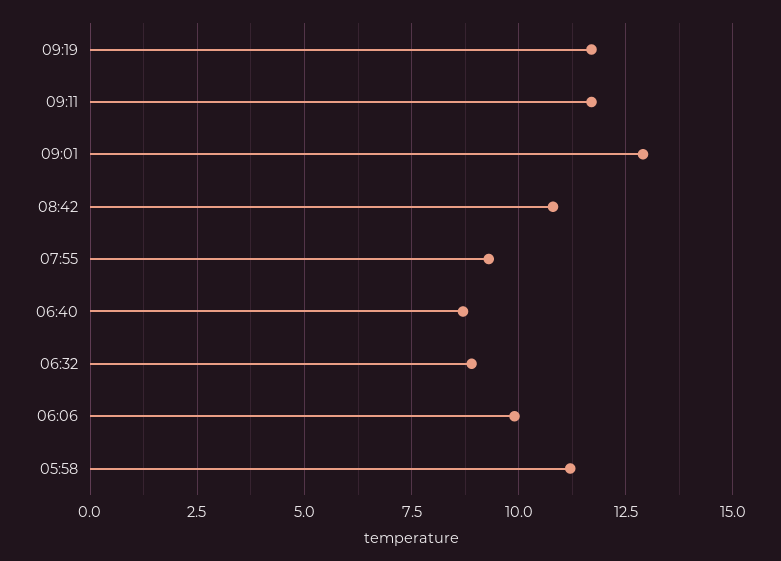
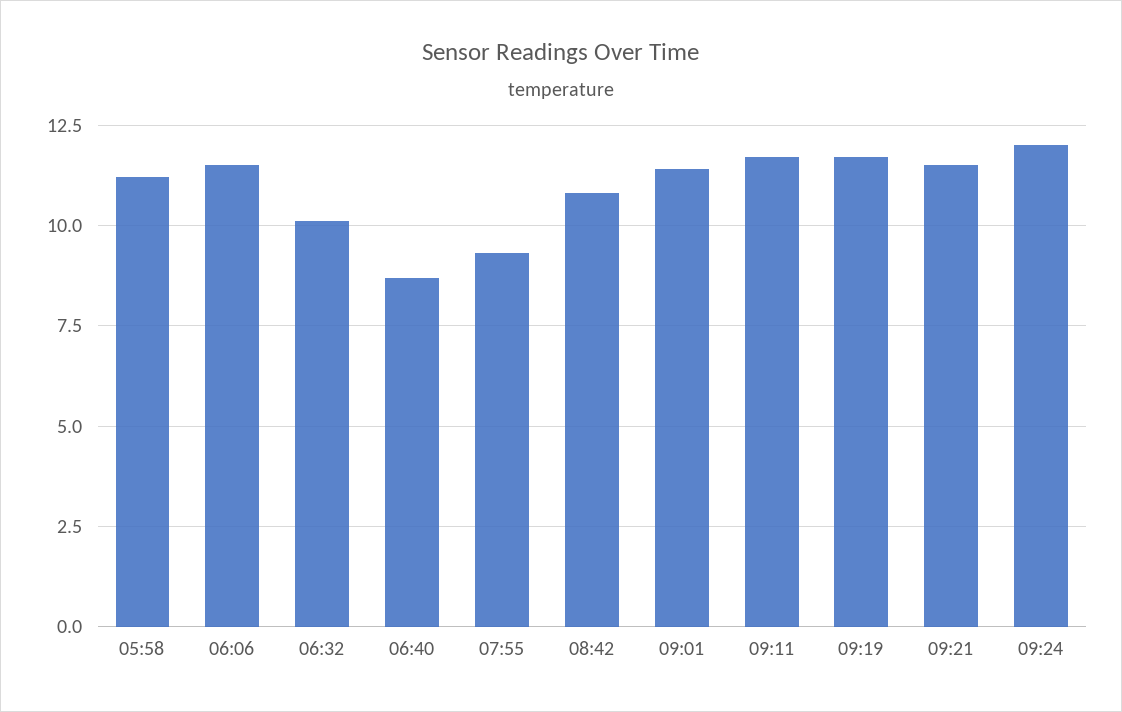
09:01: 13 -> 11.5
06:32: 9 -> 10
06:06: 10 -> 11.5
09:21: none -> 11.5
09:24: none -> 12

